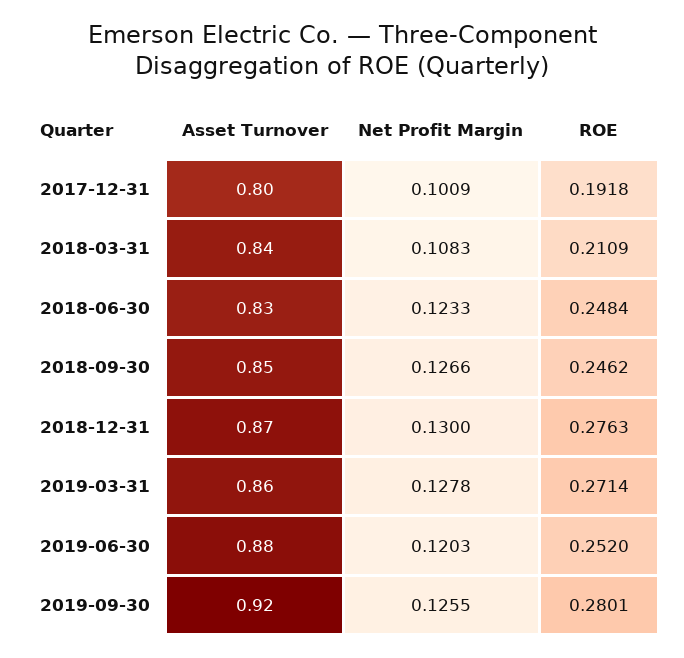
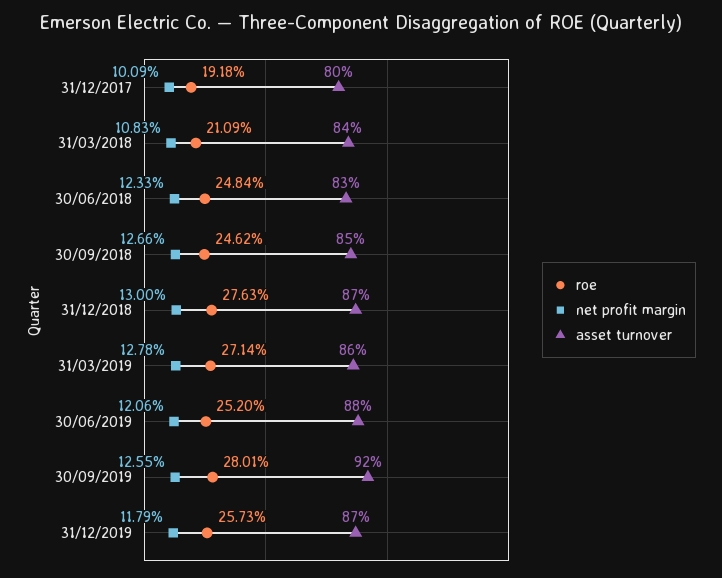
Net Profit Margin, 2019-06-30: 0.1203 -> 0.1206
ROE, 31/12/2019: none -> 0.2573
Net Profit Margin, 31/12/2019: none -> 0.1179
Asset Turnover, 31/12/2019: none -> 0.87

